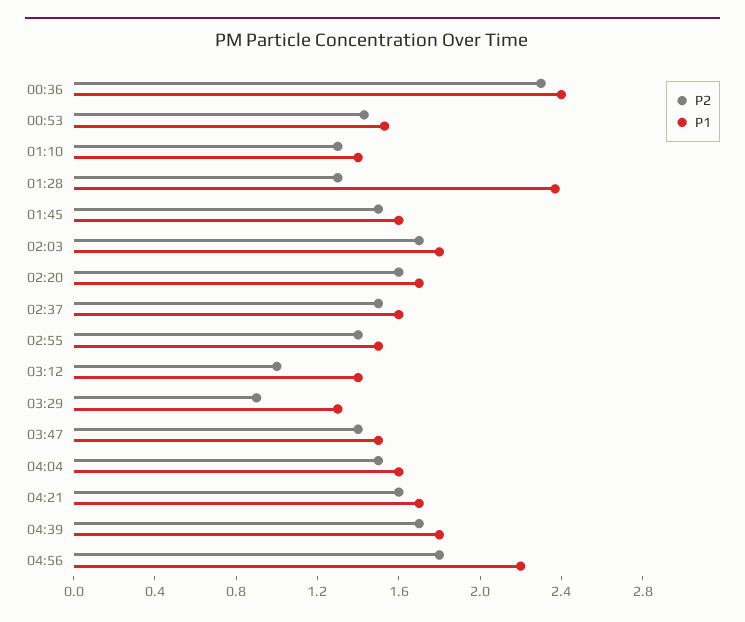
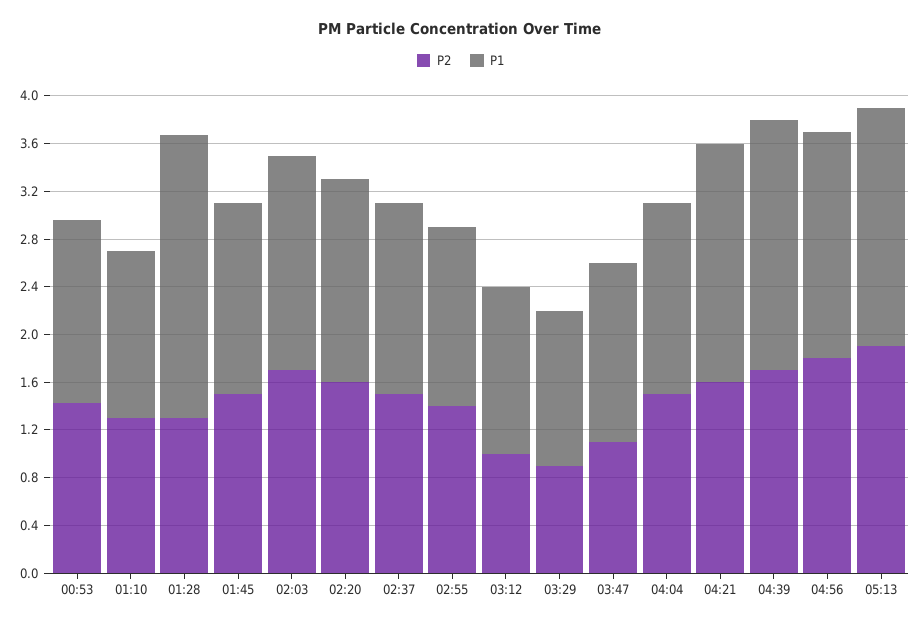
P2, 00:36: 2.3 -> none
P1, 00:36: 2.4 -> none
P2, 03:47: 1.4 -> 1.1
P1, 04:21: 1.7 -> 2
P1, 04:39: 1.8 -> 2.1
P1, 04:56: 2.2 -> 1.9
P2, 05:13: none -> 1.9
P1, 05:13: none -> 2

